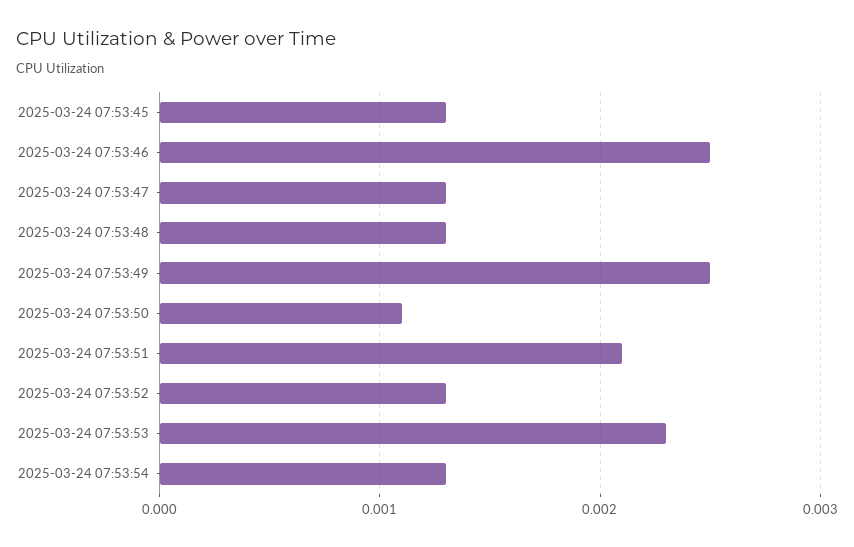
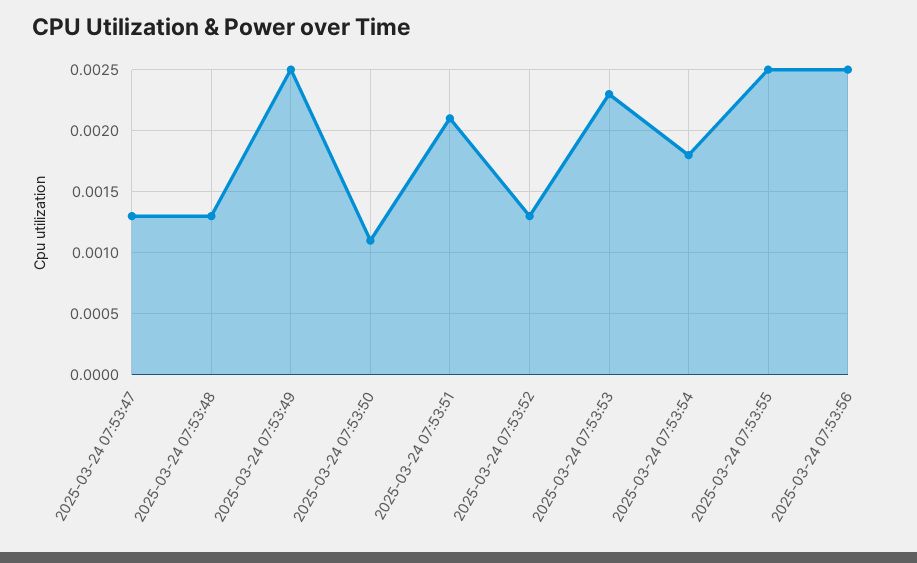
2025-03-24 07:53:45: 0.0013 -> none
2025-03-24 07:53:46: 0.0025 -> none
2025-03-24 07:53:54: 0.0013 -> 0.0018
2025-03-24 07:53:55: none -> 0.0025
2025-03-24 07:53:56: none -> 0.0025

